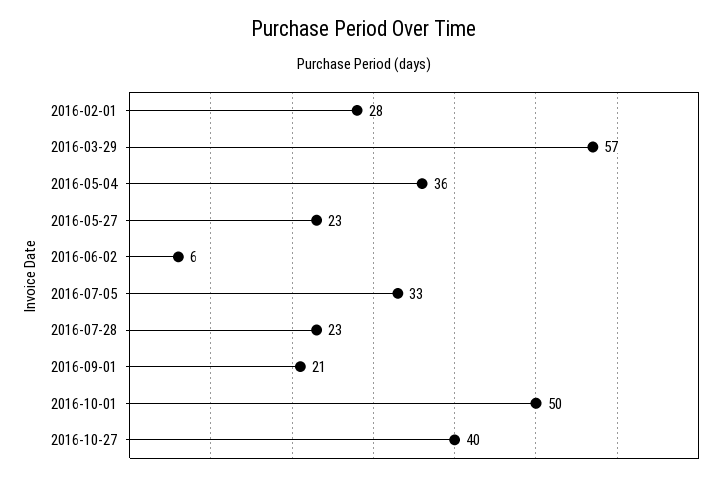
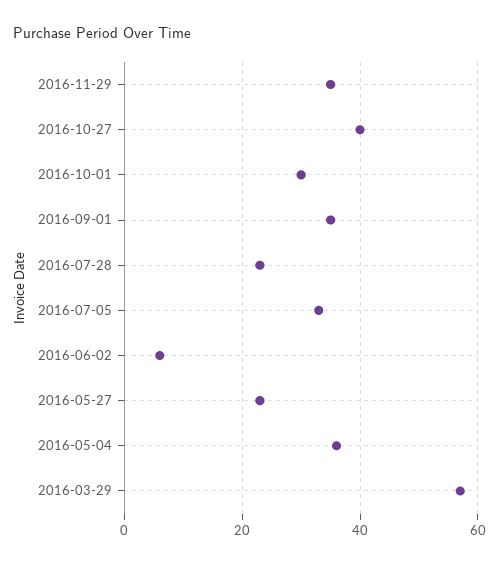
2016-02-01: 28 -> none
2016-09-01: 21 -> 35
2016-10-01: 50 -> 30
2016-11-29: none -> 35

